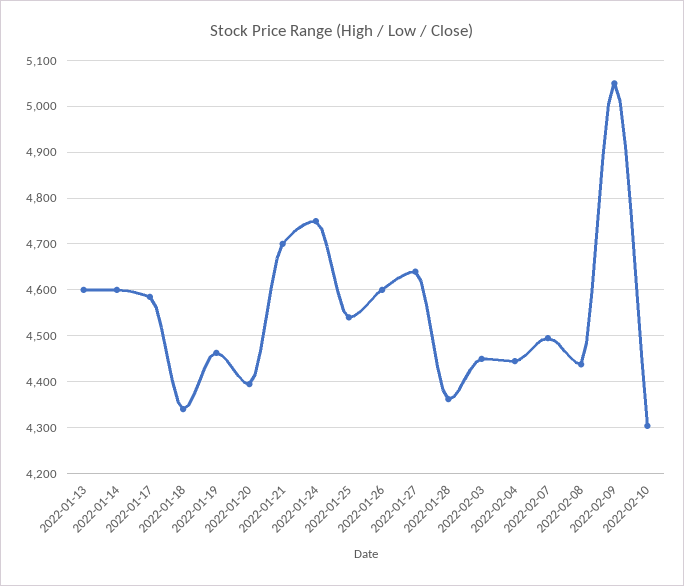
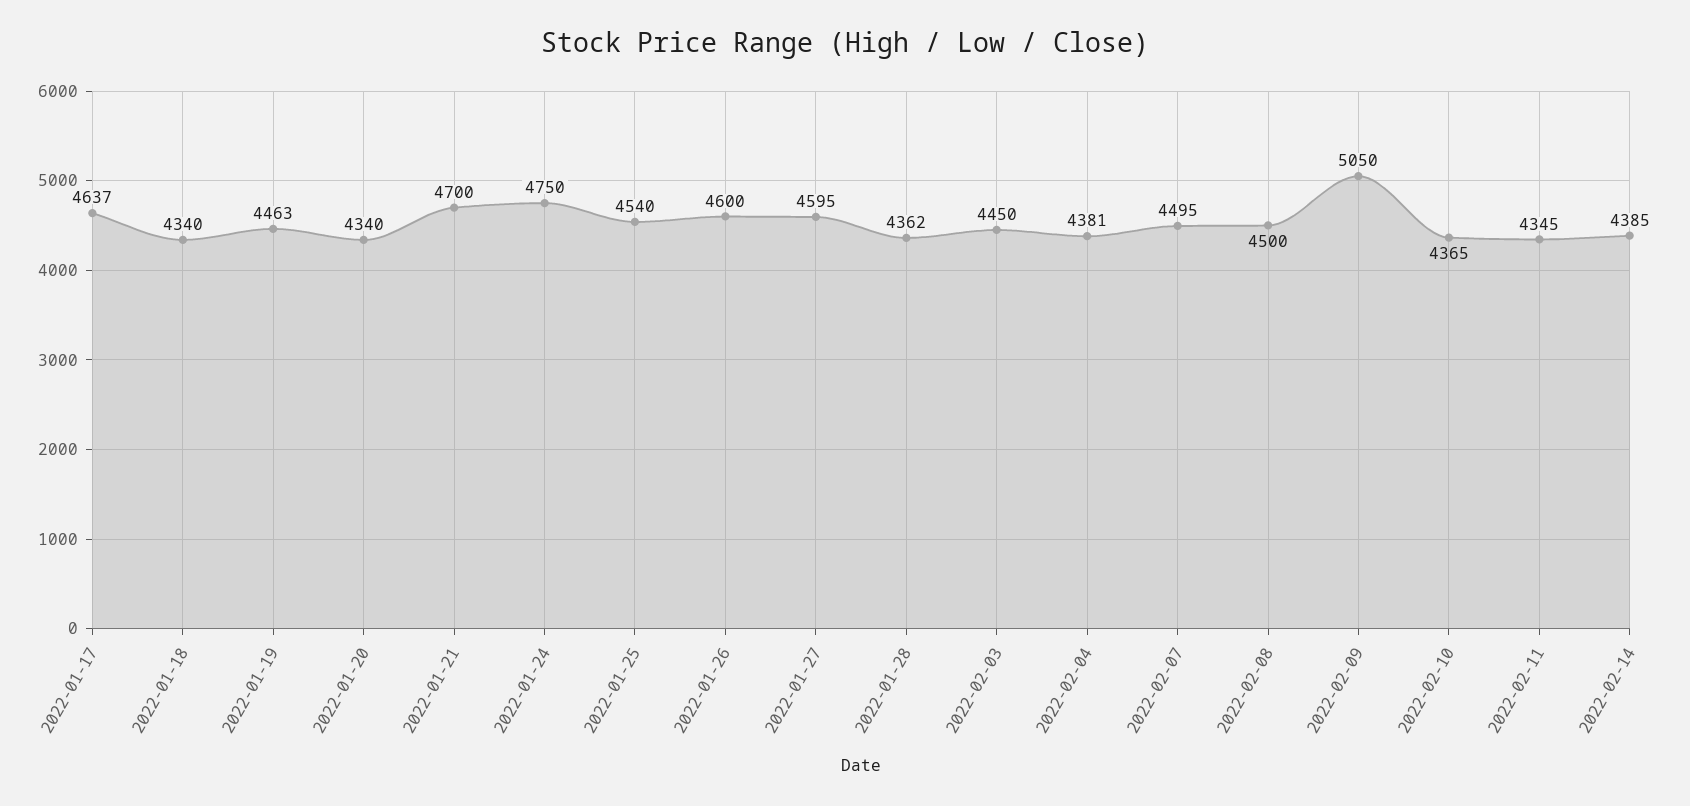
2022-01-13: 4600 -> none
2022-01-14: 4600 -> none
2022-01-17: 4580 -> 4637
2022-01-20: 4400 -> 4340
2022-01-27: 4640 -> 4595
2022-02-04: 4440 -> 4381
2022-02-08: 4440 -> 4500
2022-02-10: 4300 -> 4365
2022-02-11: none -> 4345
2022-02-14: none -> 4385

